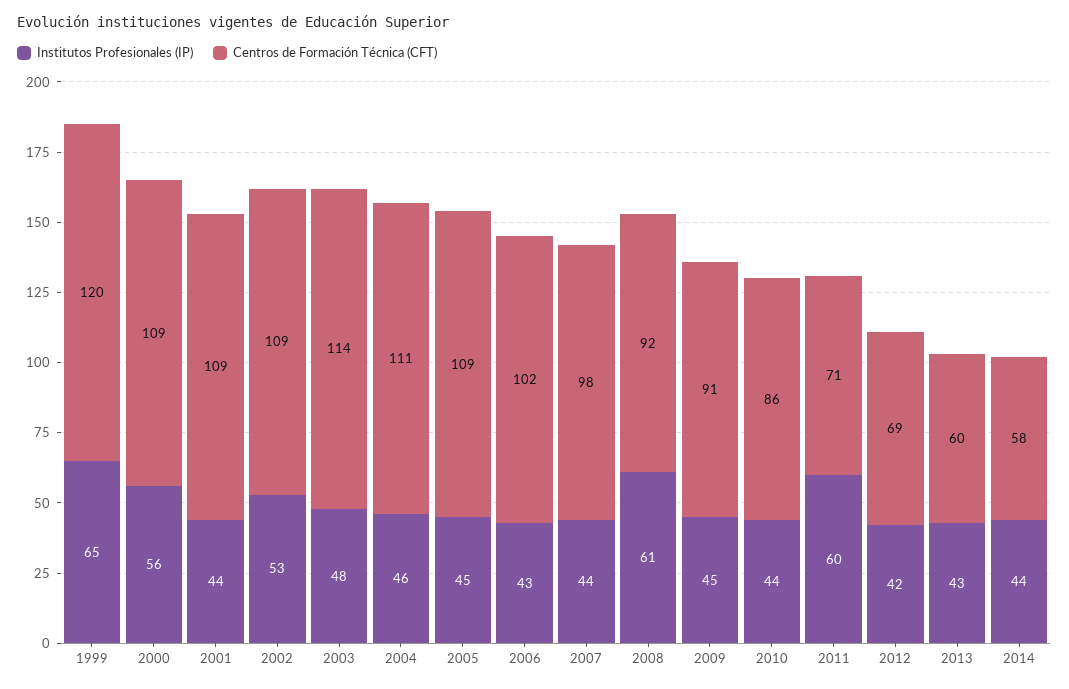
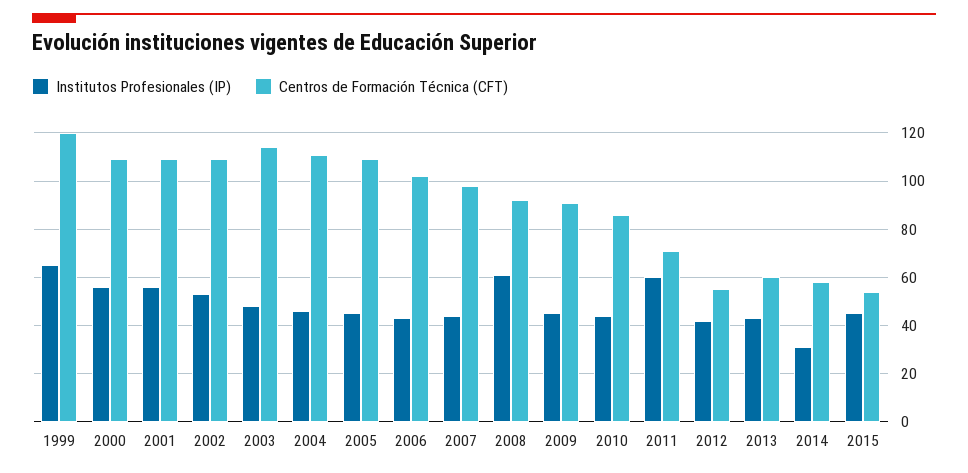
Institutos Profesionales (IP), 2001: 44 -> 55
Centros de Formación Técnica (CFT), 2012: 69 -> 55
Institutos Profesionales (IP), 2014: 44 -> 30
Institutos Profesionales (IP), 2015: none -> 45
Centros de Formación Técnica (CFT), 2015: none -> 55

